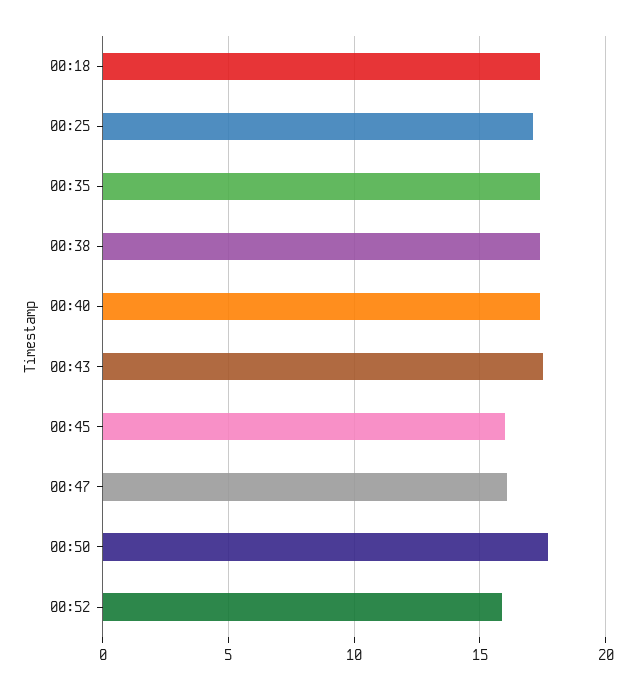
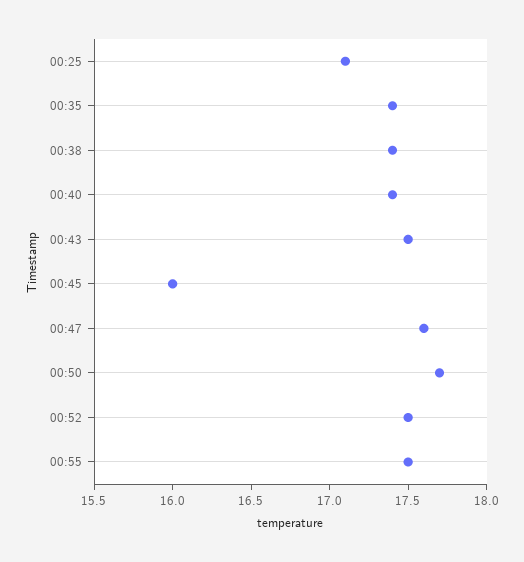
00:18: 17.5 -> none
00:47: 16 -> 17.6
00:52: 16 -> 17.5
00:55: none -> 17.5

